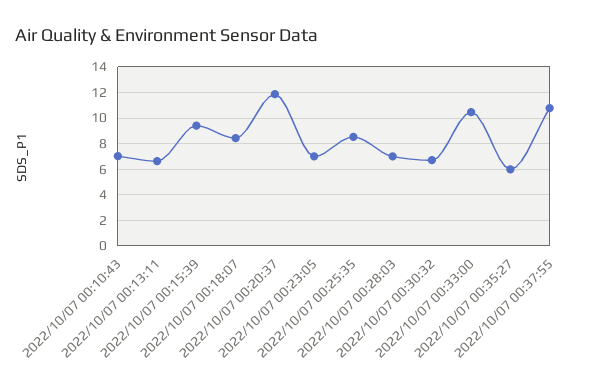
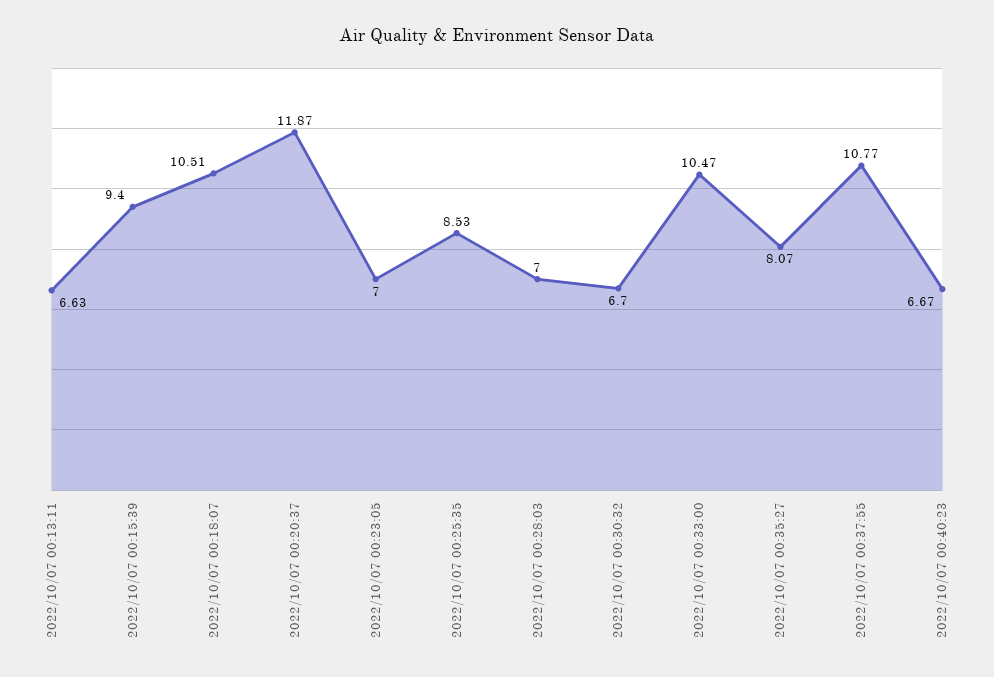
2022/10/07 00:10:43: 7 -> none
2022/10/07 00:18:07: 8.5 -> 10.51
2022/10/07 00:35:27: 6 -> 8.07
2022/10/07 00:40:23: none -> 6.67

